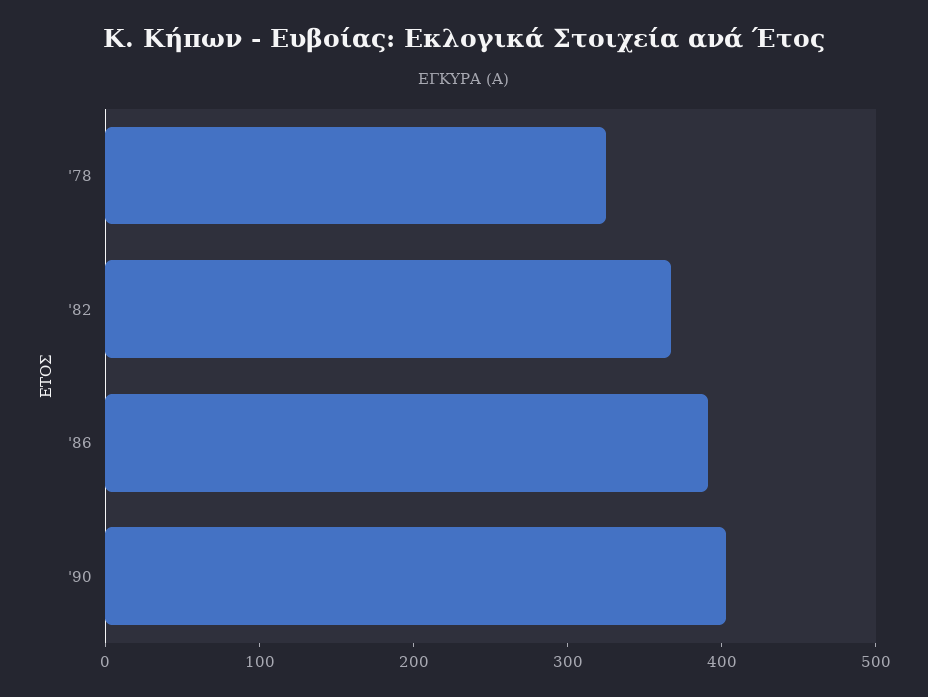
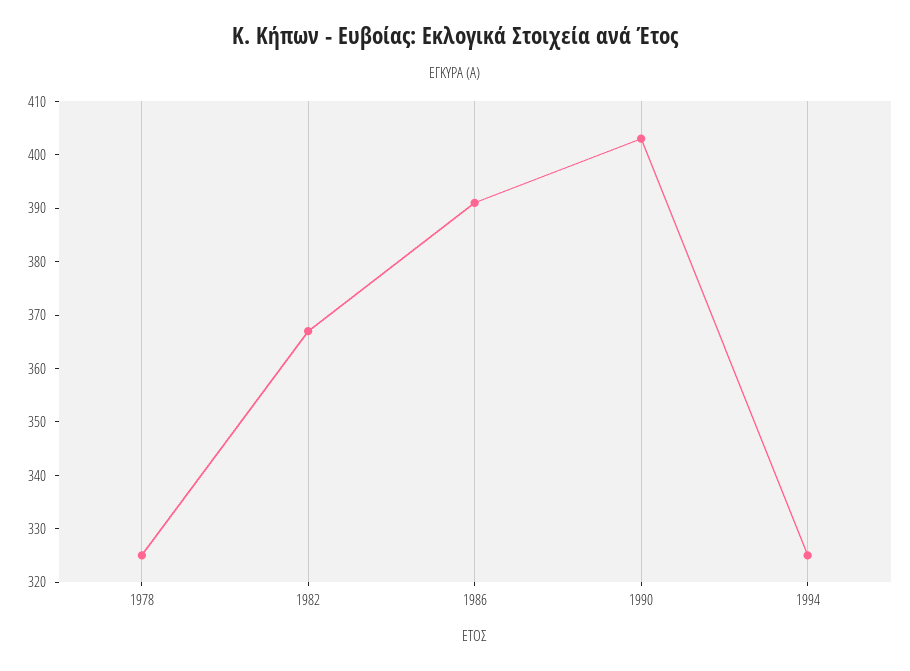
1994: none -> 325

